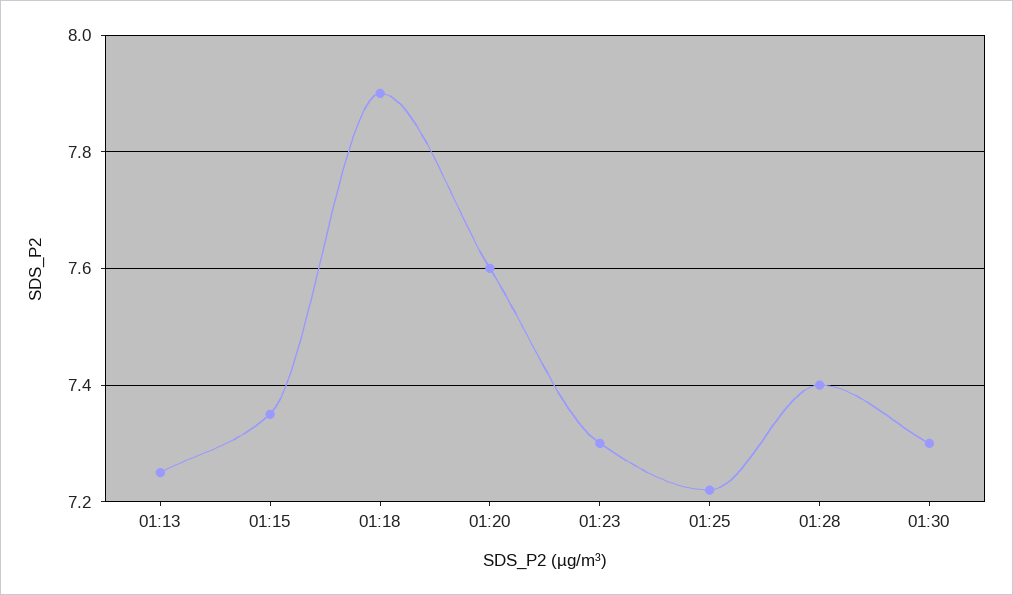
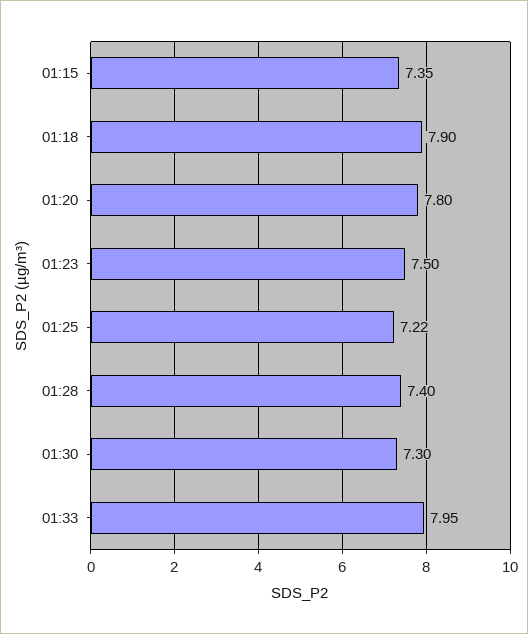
01:13: 7.25 -> none
01:20: 7.6 -> 7.8
01:23: 7.3 -> 7.5
01:33: none -> 7.95

